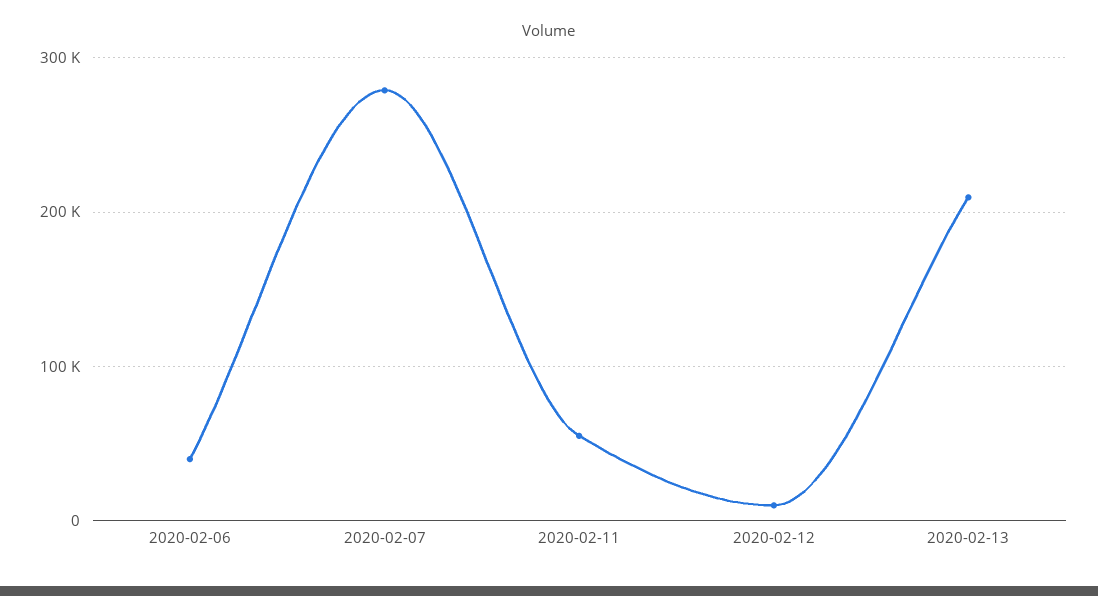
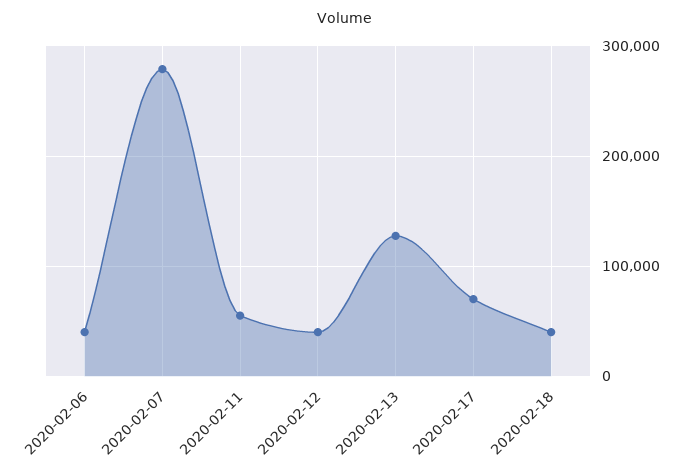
2020-02-12: 10000 -> 40000
2020-02-13: 210000 -> 130000
2020-02-17: none -> 70000
2020-02-18: none -> 40000

